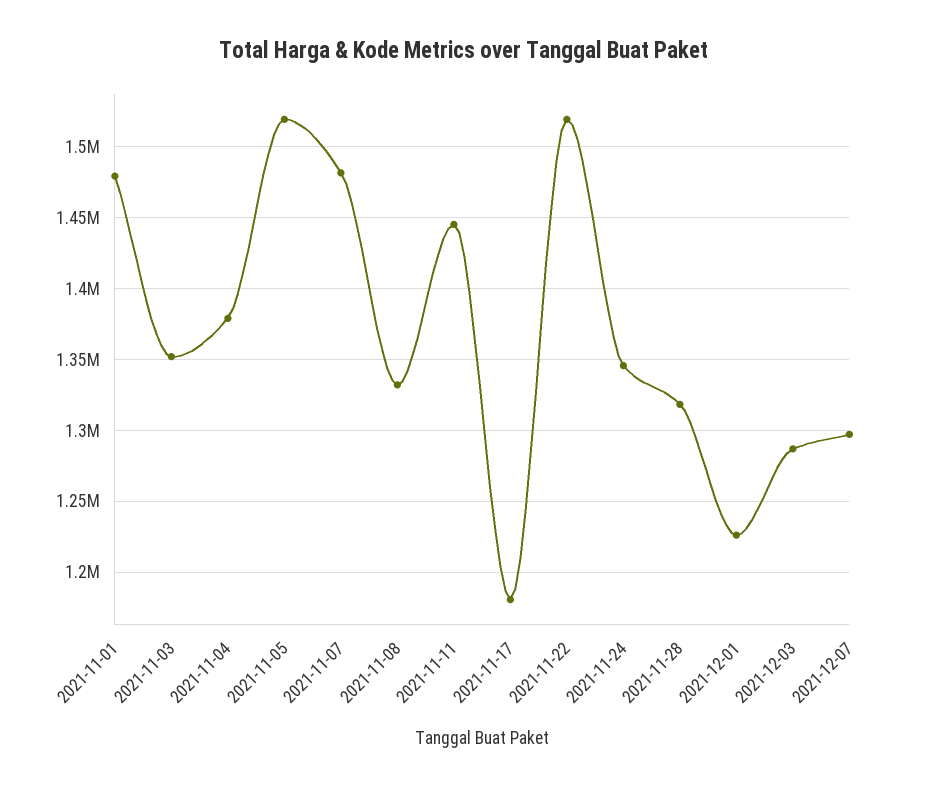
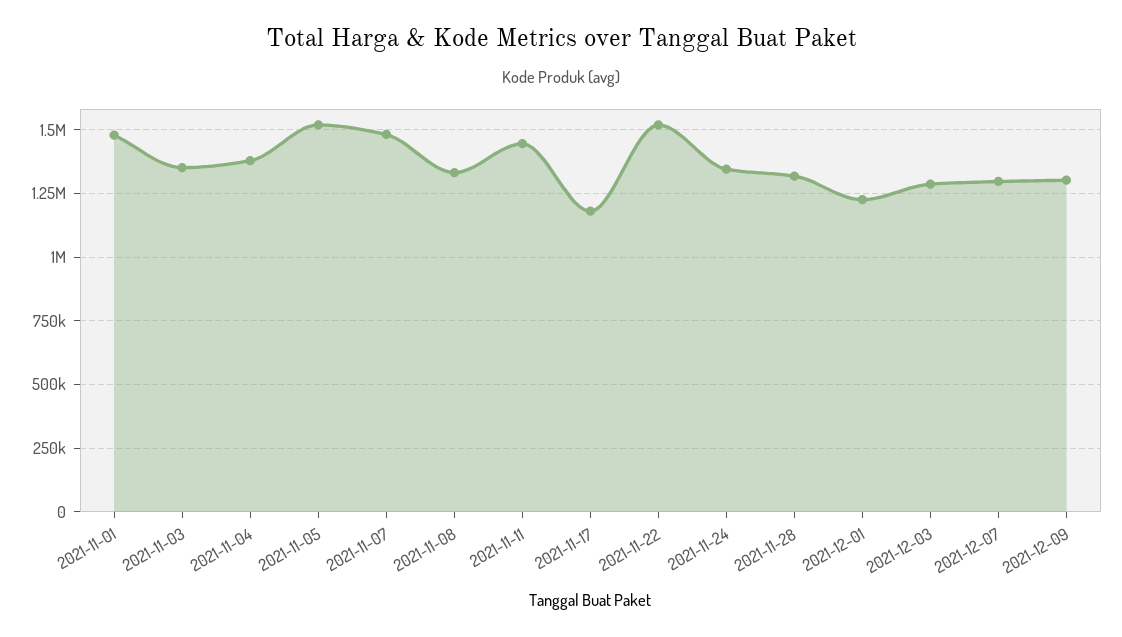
2021-12-09: none -> 1300000

